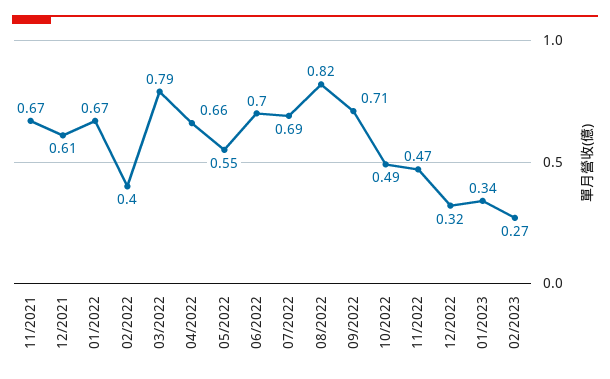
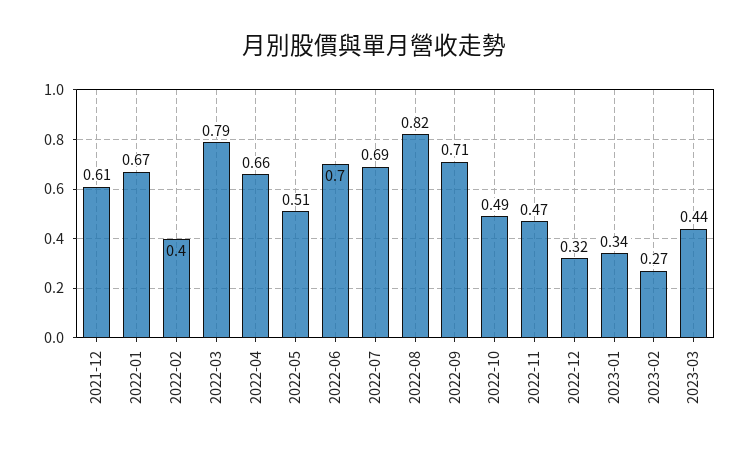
11/2021: 0.67 -> none
05/2022: 0.55 -> 0.51
2023-03: none -> 0.44

